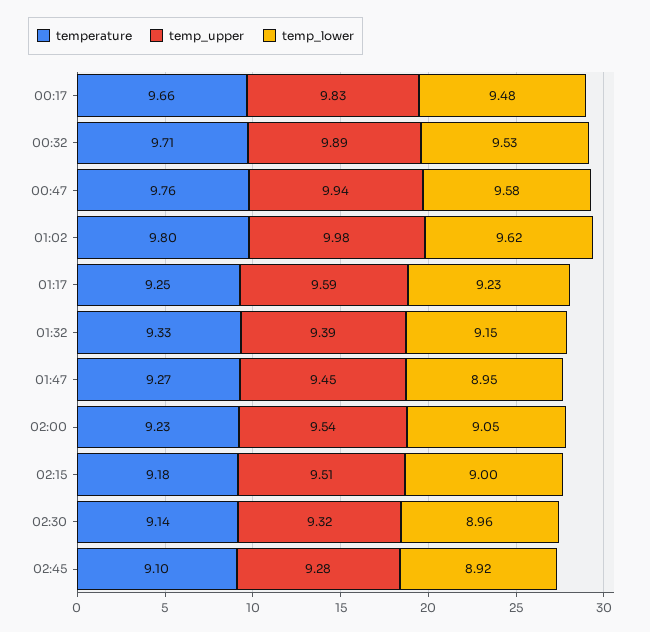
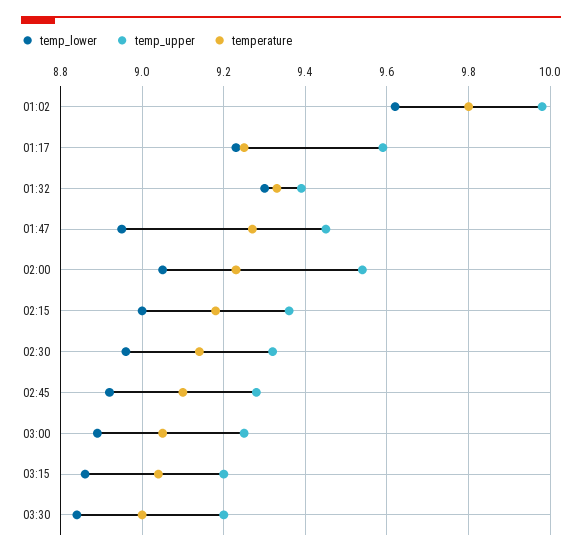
temperature, 00:17: 9.66 -> none
temp_upper, 00:17: 9.83 -> none
temp_lower, 00:17: 9.48 -> none
temperature, 00:32: 9.71 -> none
temp_upper, 00:32: 9.89 -> none
temp_lower, 00:32: 9.53 -> none
temperature, 00:47: 9.76 -> none
temp_upper, 00:47: 9.94 -> none
temp_lower, 00:47: 9.58 -> none
temp_lower, 01:32: 9.15 -> 9.3
temp_upper, 02:15: 9.51 -> 9.35
temp_lower, 03:00: none -> 8.9
temp_upper, 03:00: none -> 9.25
temperature, 03:00: none -> 9.05
temp_lower, 03:15: none -> 8.85
temp_upper, 03:15: none -> 9.2
temperature, 03:15: none -> 9.05
temp_lower, 03:30: none -> 8.85
temp_upper, 03:30: none -> 9.2
temperature, 03:30: none -> 9

